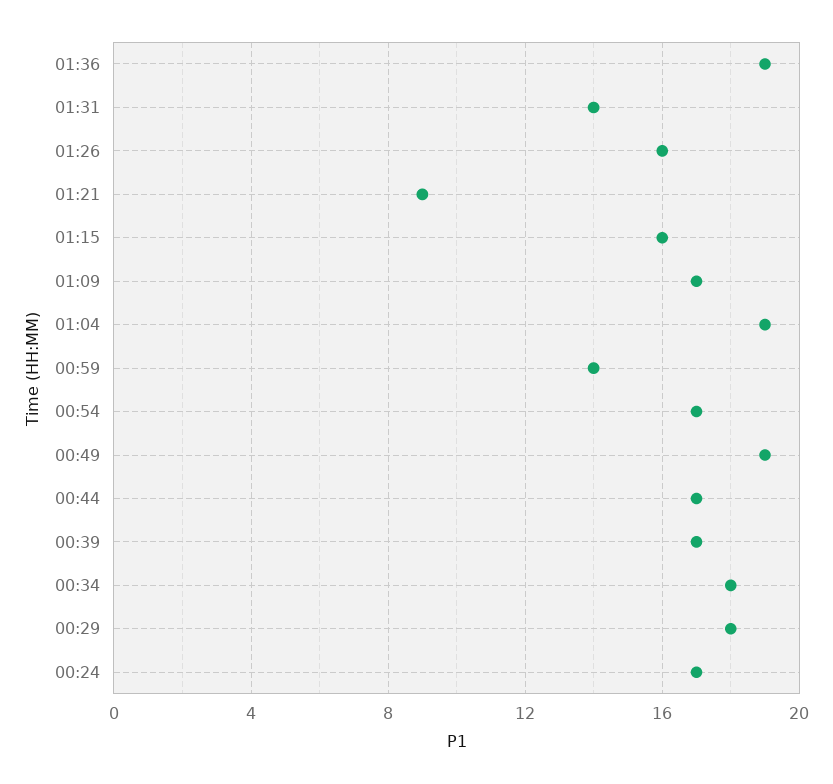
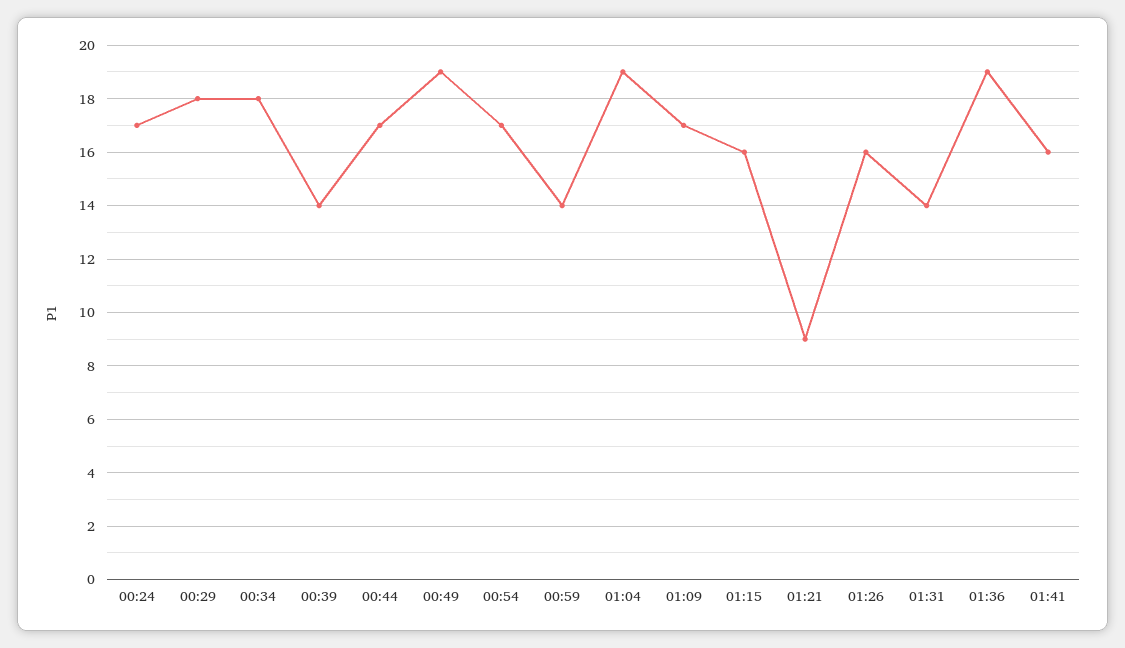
00:39: 17 -> 14
01:41: none -> 16

